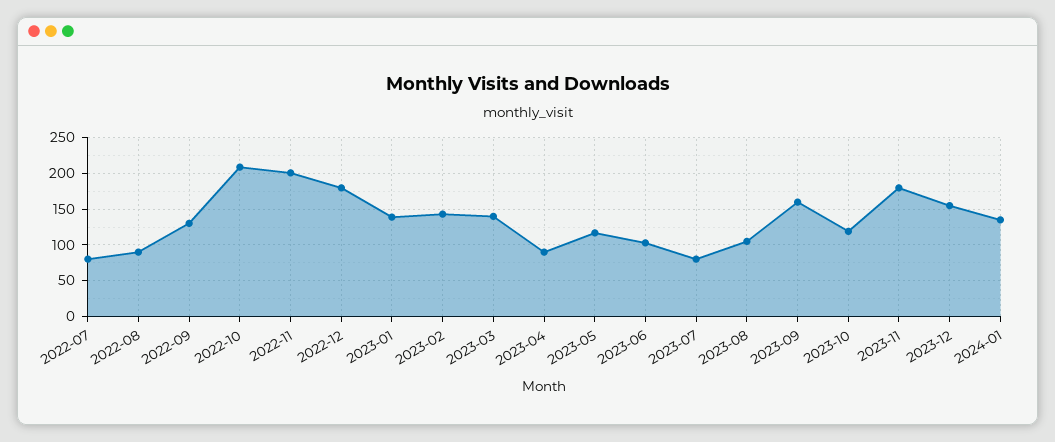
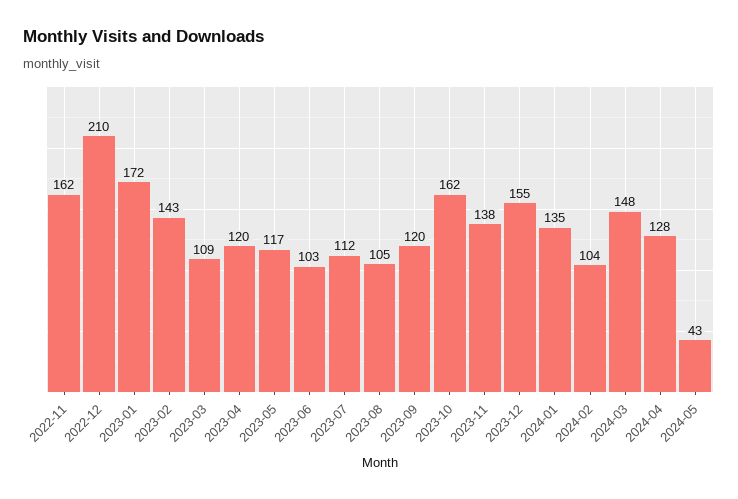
2022-07: 80 -> none
2022-08: 90 -> none
2022-09: 130 -> none
2022-10: 210 -> none
2022-11: 200 -> 162
2022-12: 180 -> 210
2023-01: 140 -> 172
2023-03: 140 -> 109
2023-04: 90 -> 120
2023-07: 80 -> 112
2023-09: 160 -> 120
2023-10: 120 -> 162
2023-11: 180 -> 138
2024-02: none -> 104
2024-03: none -> 148
2024-04: none -> 128
2024-05: none -> 43

